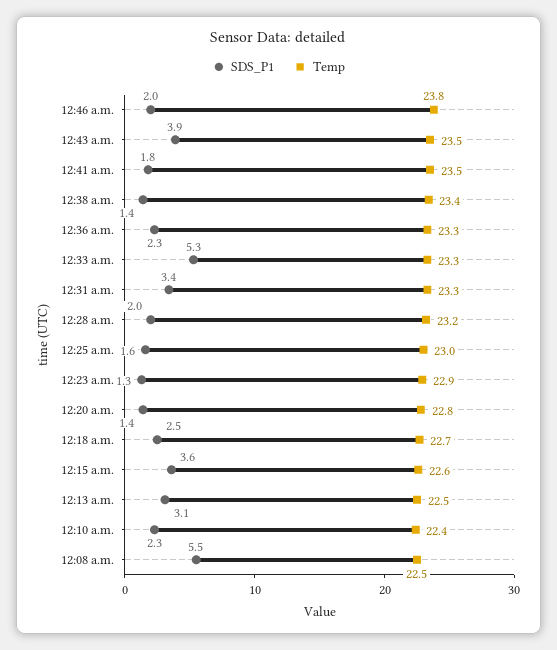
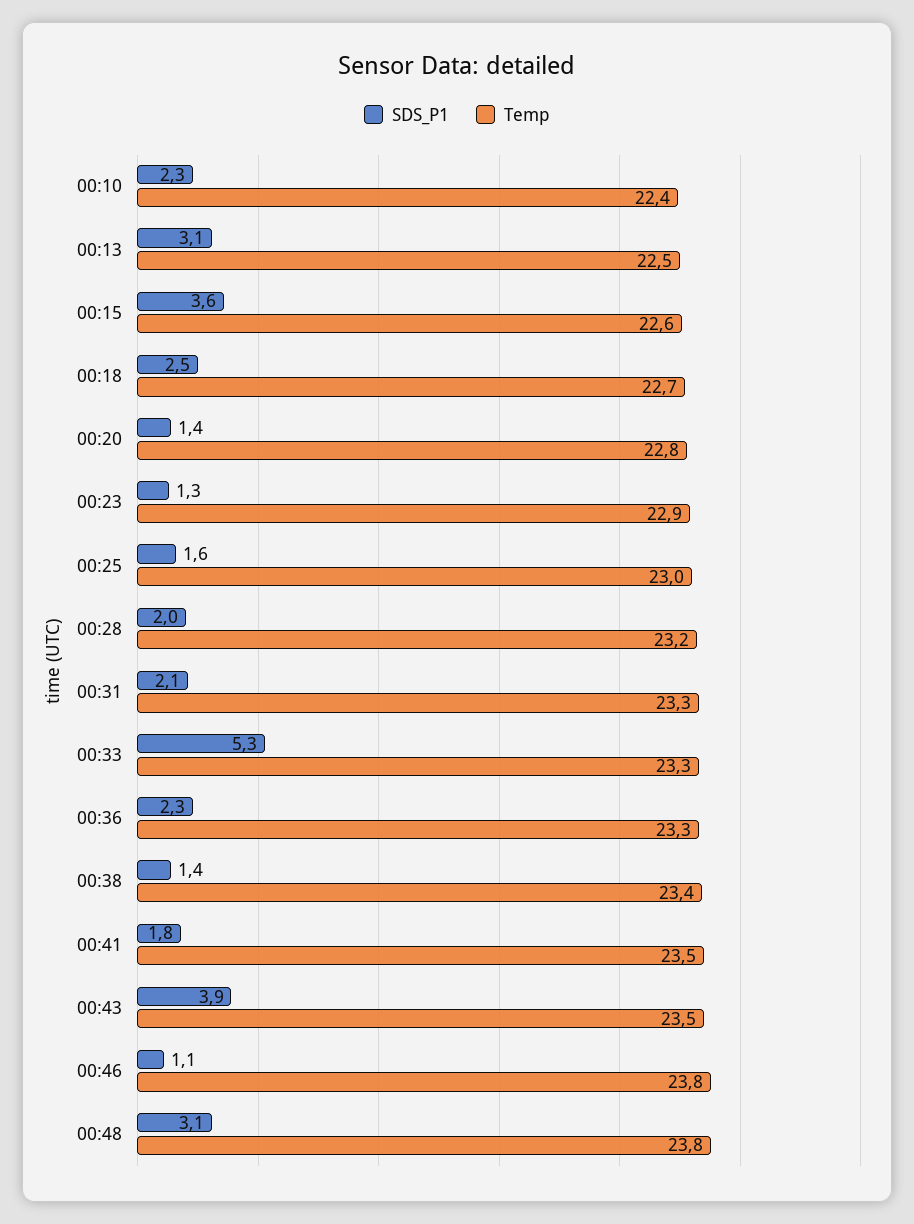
SDS_P1, 12:46 a.m.: 2 -> 1.1
SDS_P1, 12:31 a.m.: 3.4 -> 2.1
SDS_P1, 12:08 a.m.: 5.5 -> none
Temp, 12:08 a.m.: 22.5 -> none
SDS_P1, 00:48: none -> 3.1
Temp, 00:48: none -> 23.8

